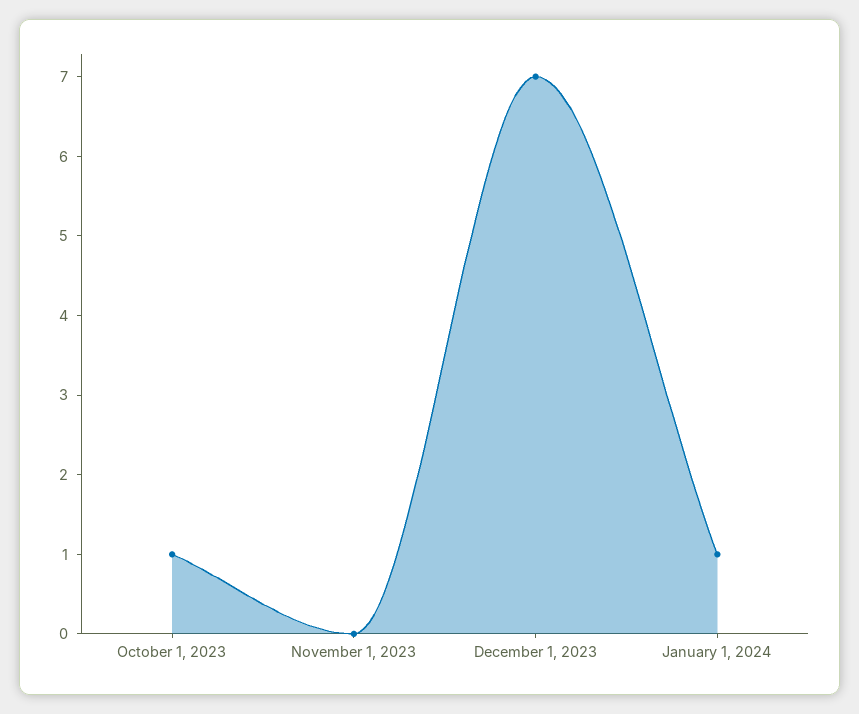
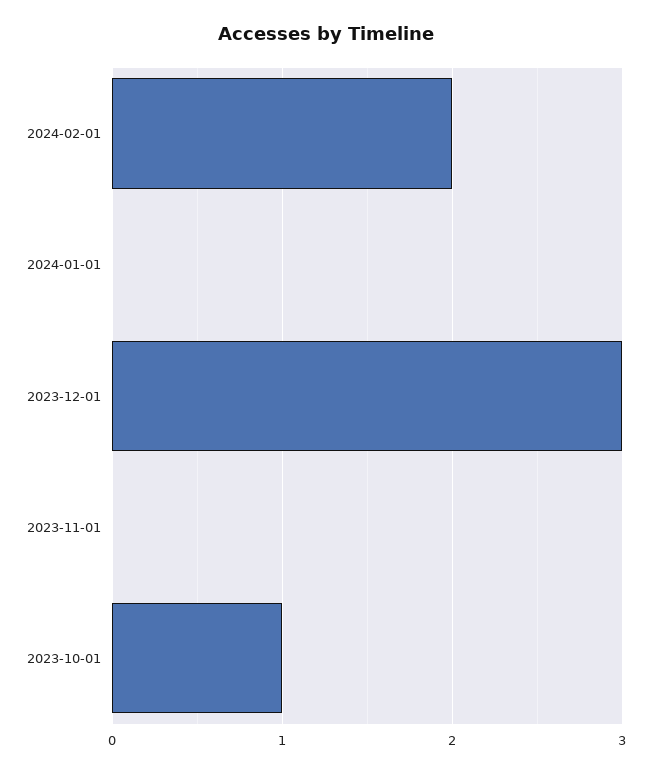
December 1, 2023: 7 -> 3
January 1, 2024: 1 -> 0
2024-02-01: none -> 2

